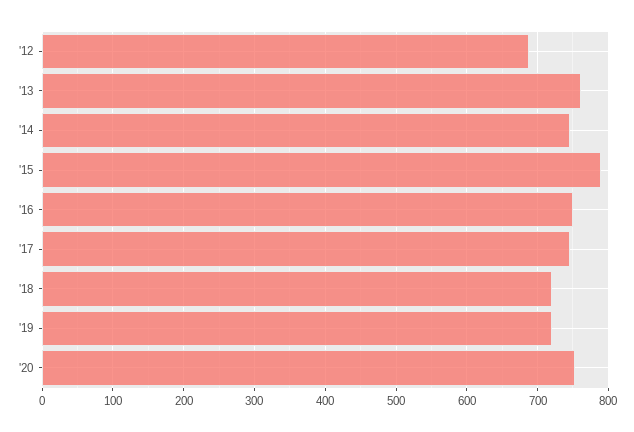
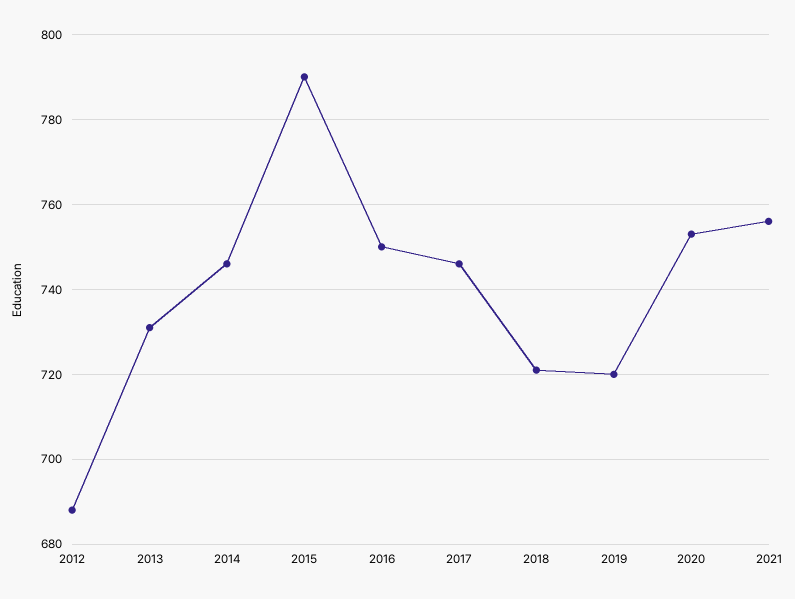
'13: 760 -> 730
2021: none -> 755

